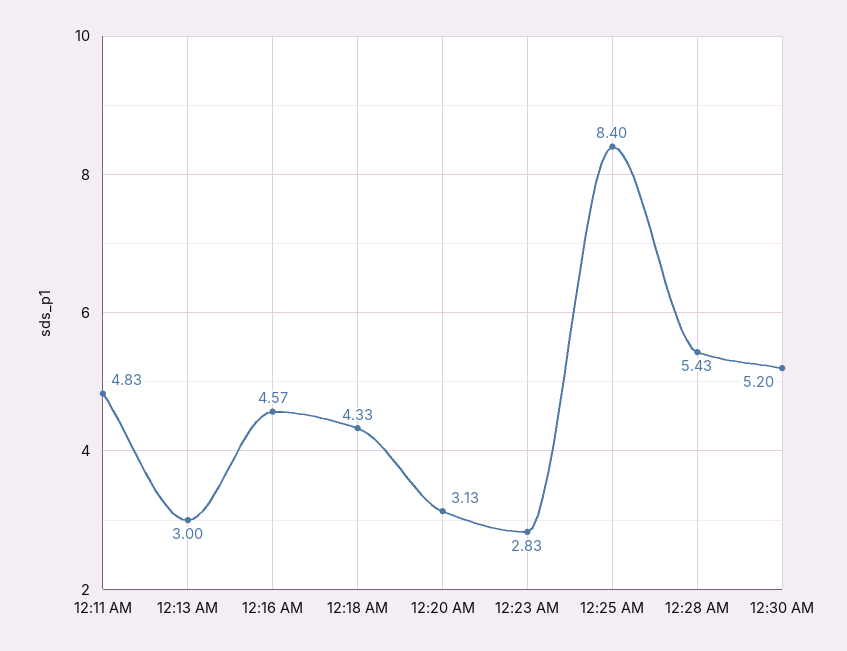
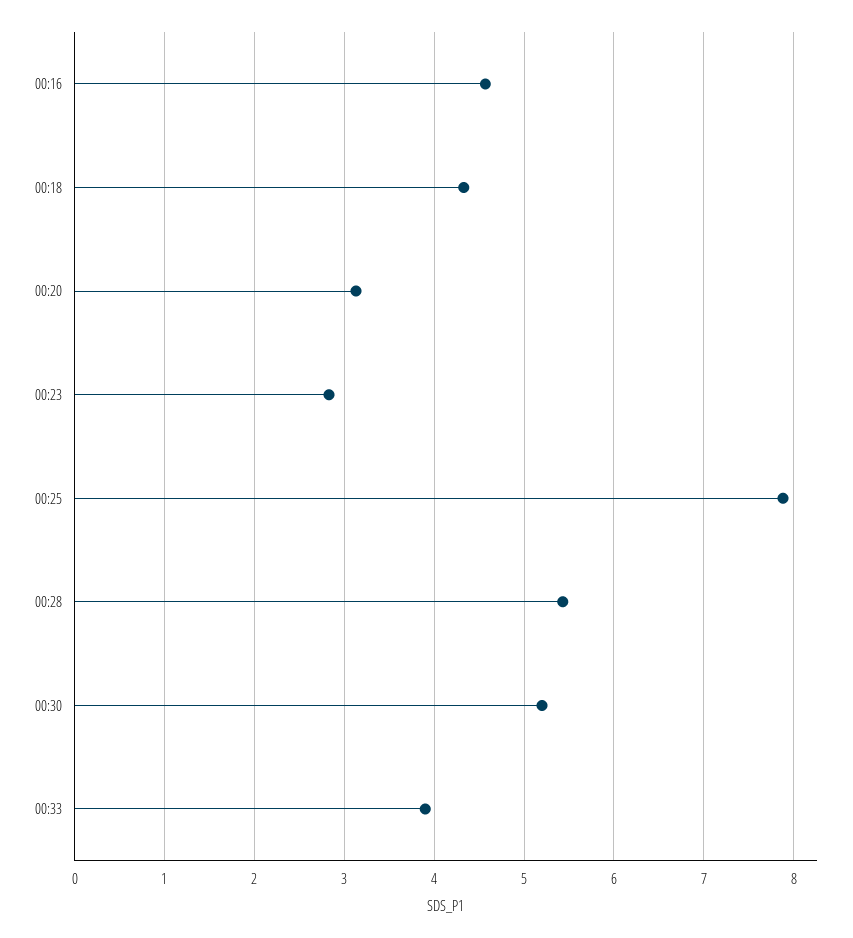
12:11 AM: 4.83 -> none
12:13 AM: 3 -> none
12:25 AM: 8.4 -> 7.9
00:33: none -> 3.9

